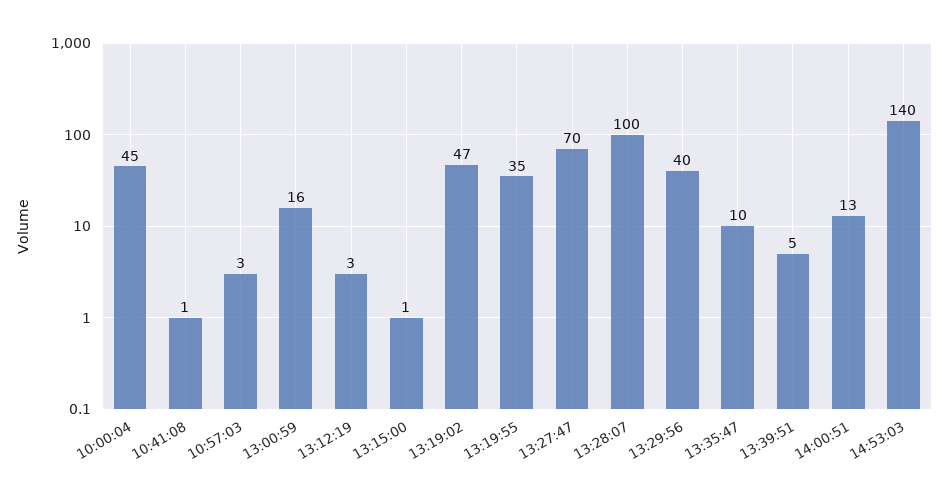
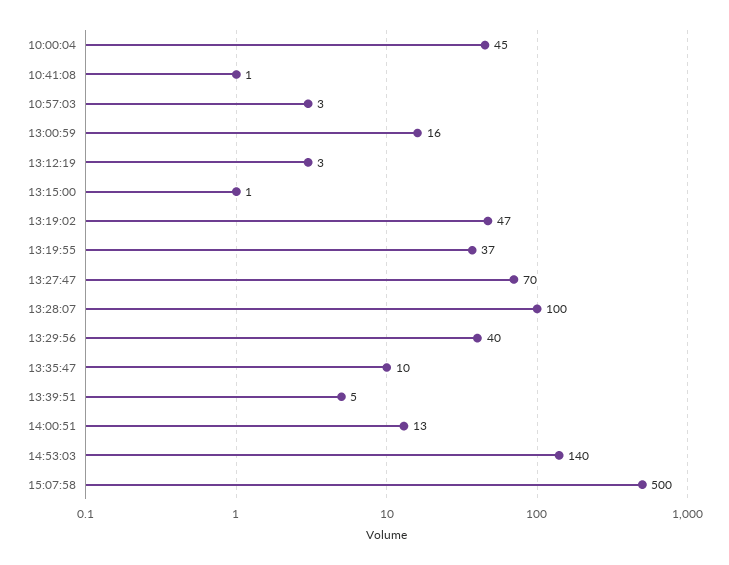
13:19:55: 35 -> 37
15:07:58: none -> 500

